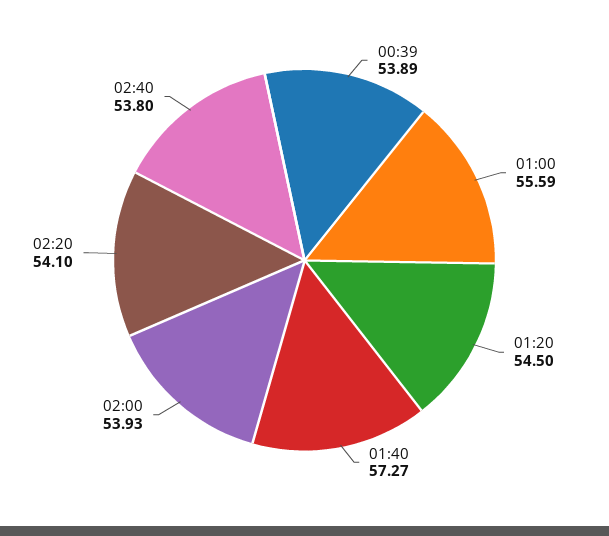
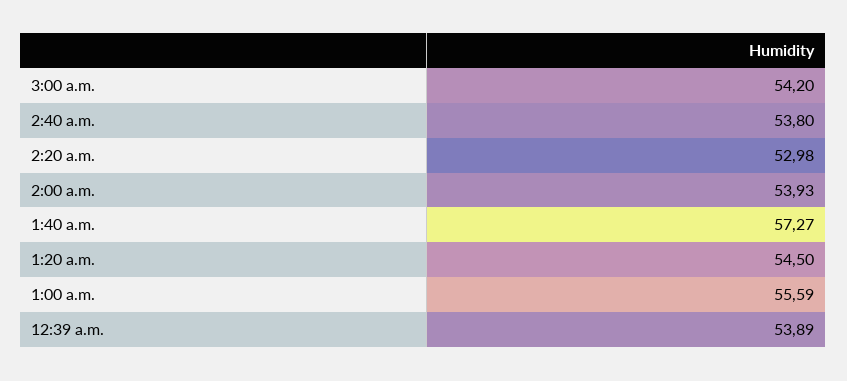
02:20: 54.1 -> 52.98
3:00 a.m.: none -> 54.2

